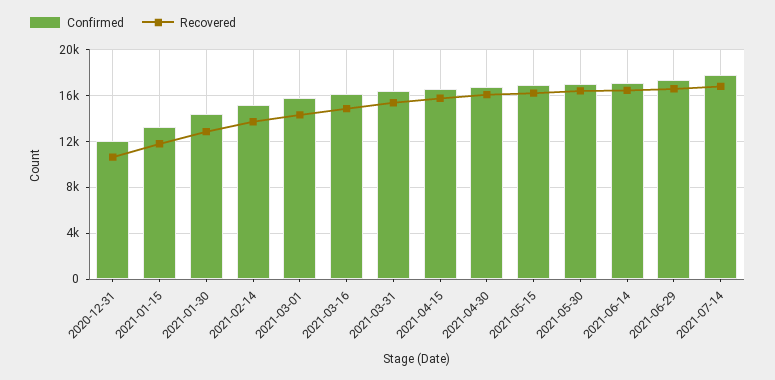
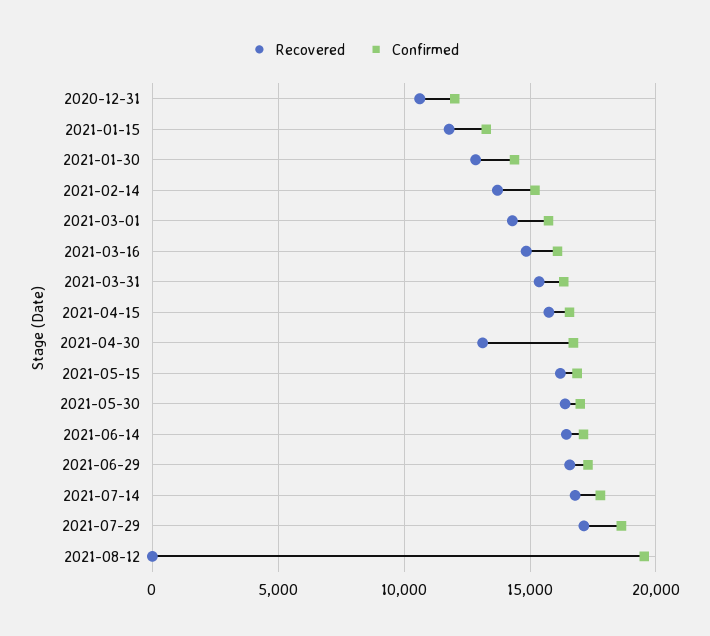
Recovered, 2021-04-30: 16000 -> 13000
Recovered, 2021-07-29: none -> 17000
Confirmed, 2021-07-29: none -> 18500
Recovered, 2021-08-12: none -> 0
Confirmed, 2021-08-12: none -> 19500

